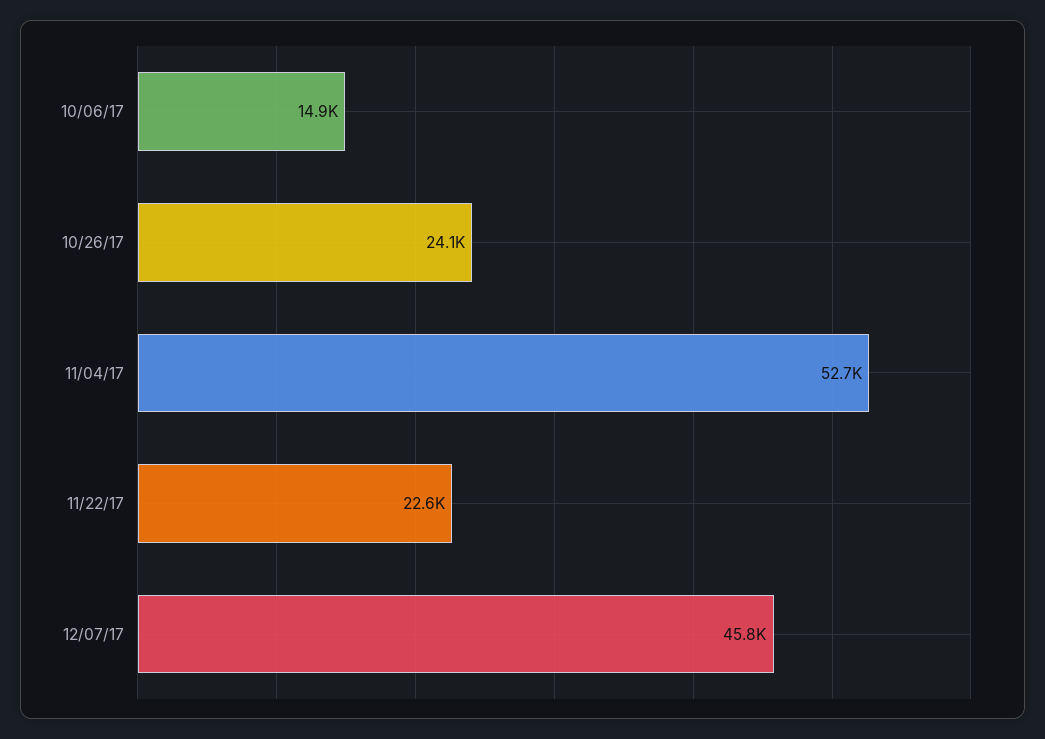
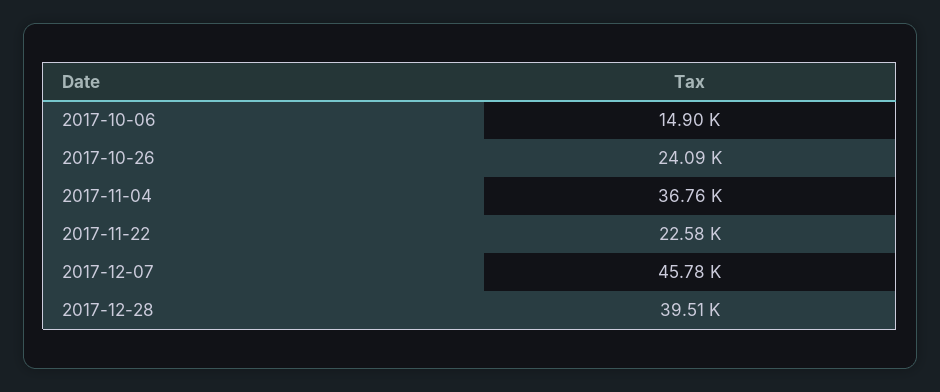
11/04/17: 52700 -> 36760
2017-12-28: none -> 39510

